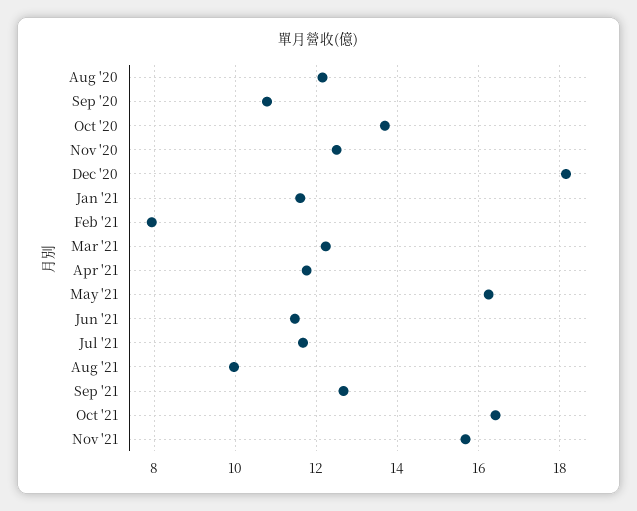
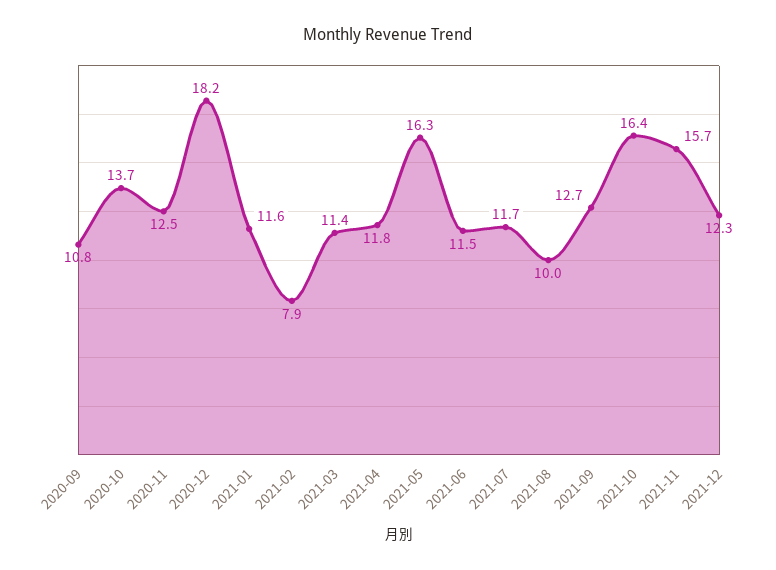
Aug '20: 12.2 -> none
Mar '21: 12.2 -> 11.4
2021-12: none -> 12.3

